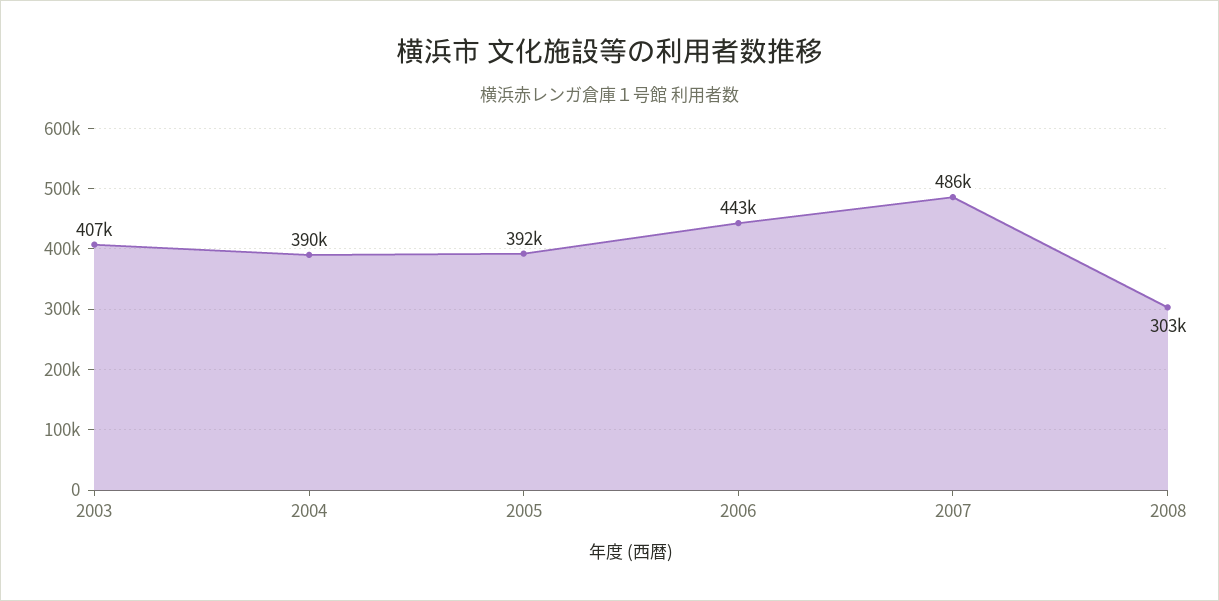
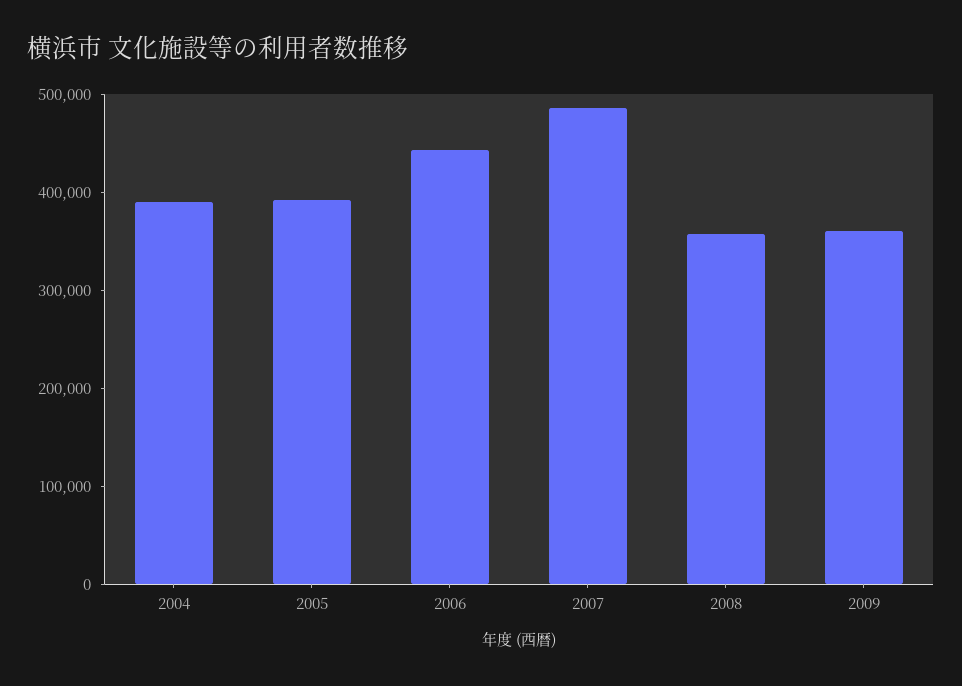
2003: 407000 -> none
2008: 303000 -> 360000
2009: none -> 360000

